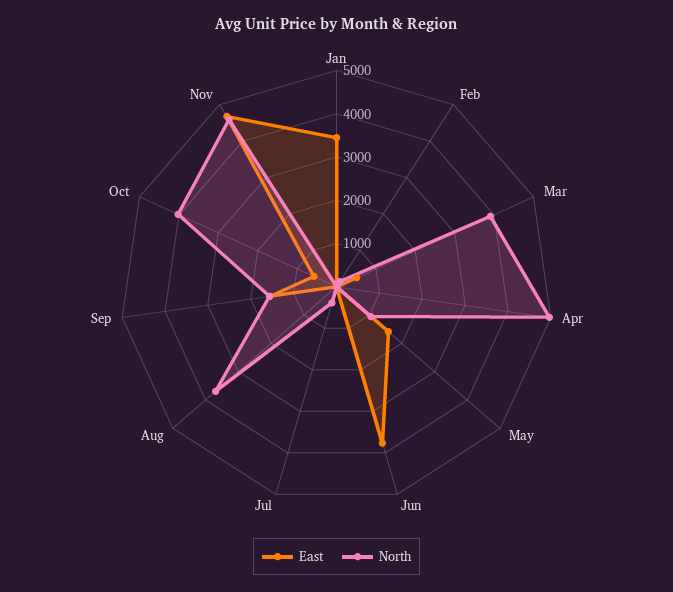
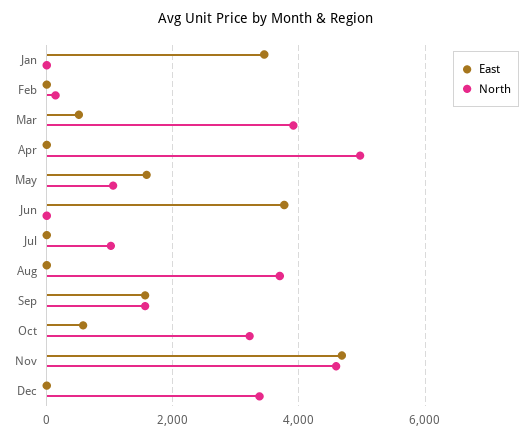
North, Jul: 400 -> 1000
North, Oct: 4000 -> 3200
East, Dec: none -> 0
North, Dec: none -> 3400

